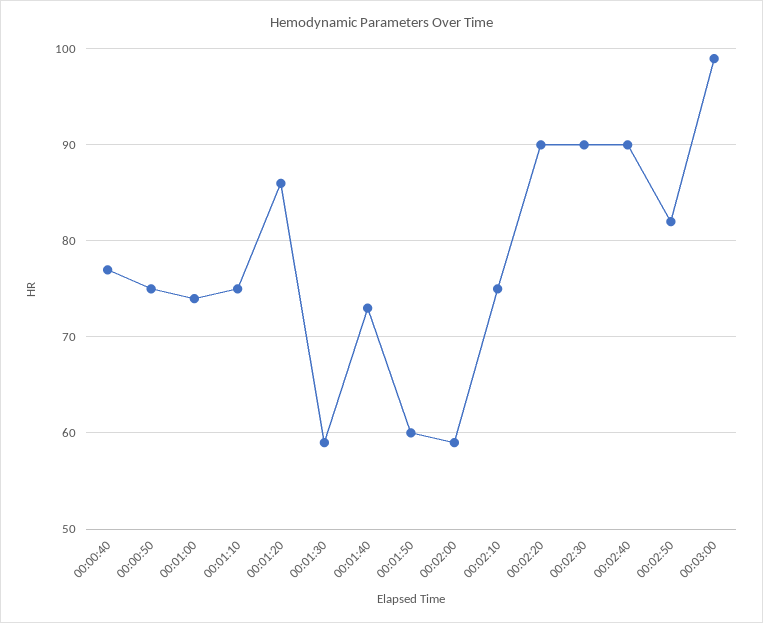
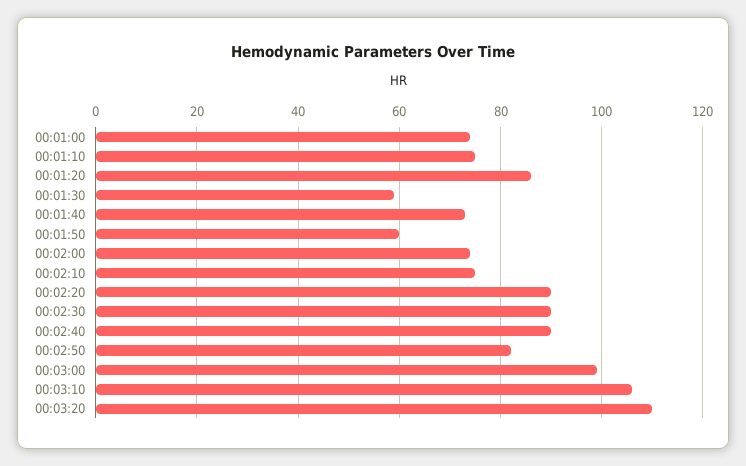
00:00:40: 77 -> none
00:00:50: 75 -> none
00:02:00: 59 -> 75
00:03:10: none -> 105
00:03:20: none -> 110

